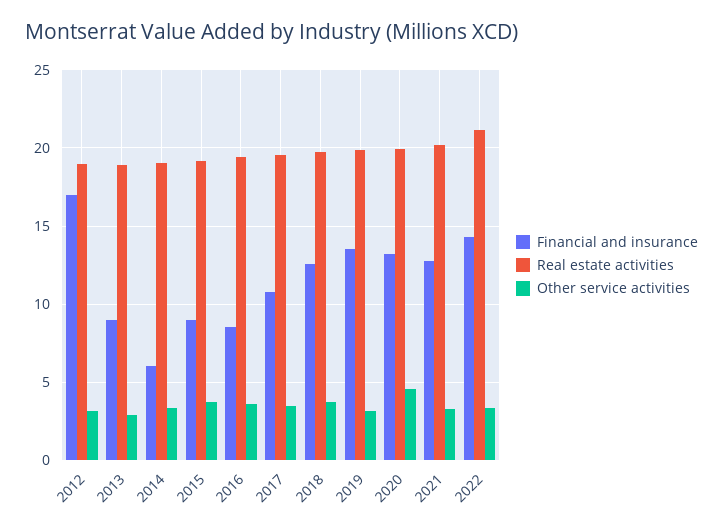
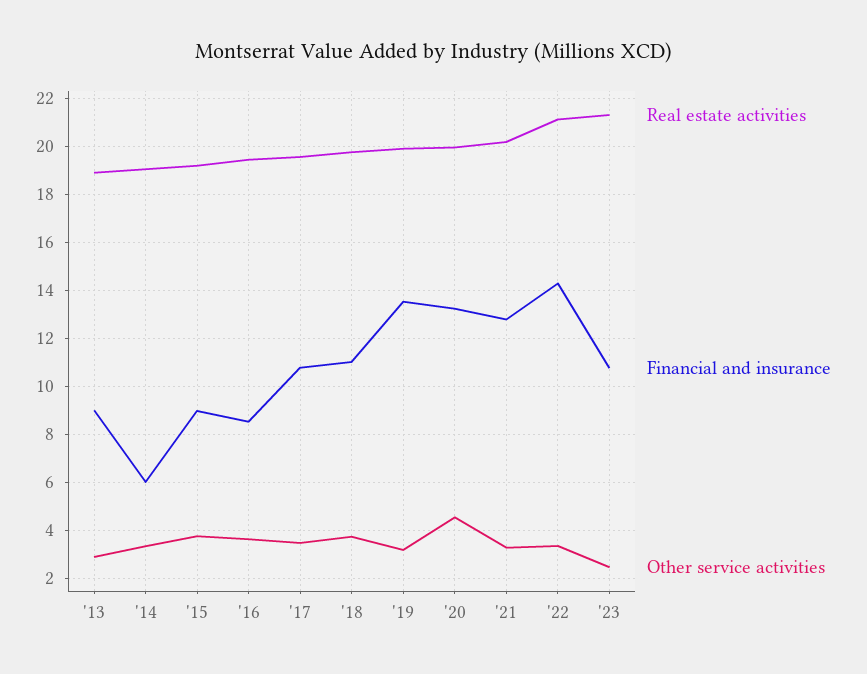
Financial and insurance, 2012: 17 -> none
Real estate activities, 2012: 19 -> none
Other service activities, 2012: 3 -> none
Financial and insurance, 2018: 12.5 -> 11
Real estate activities, '23: none -> 21.25
Financial and insurance, '23: none -> 10.75
Other service activities, '23: none -> 2.5

